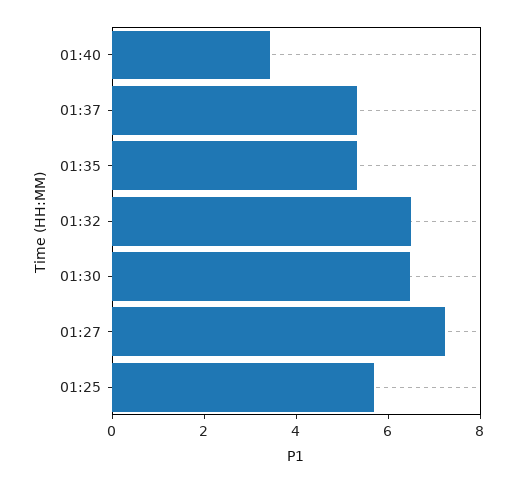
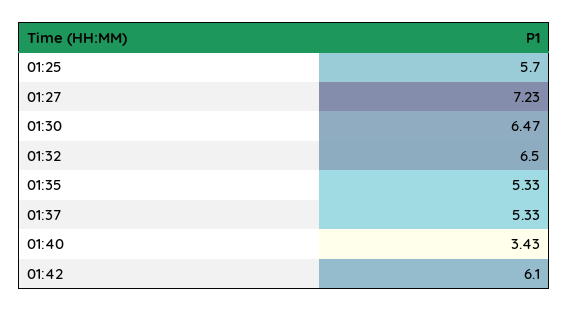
01:42: none -> 6.1

